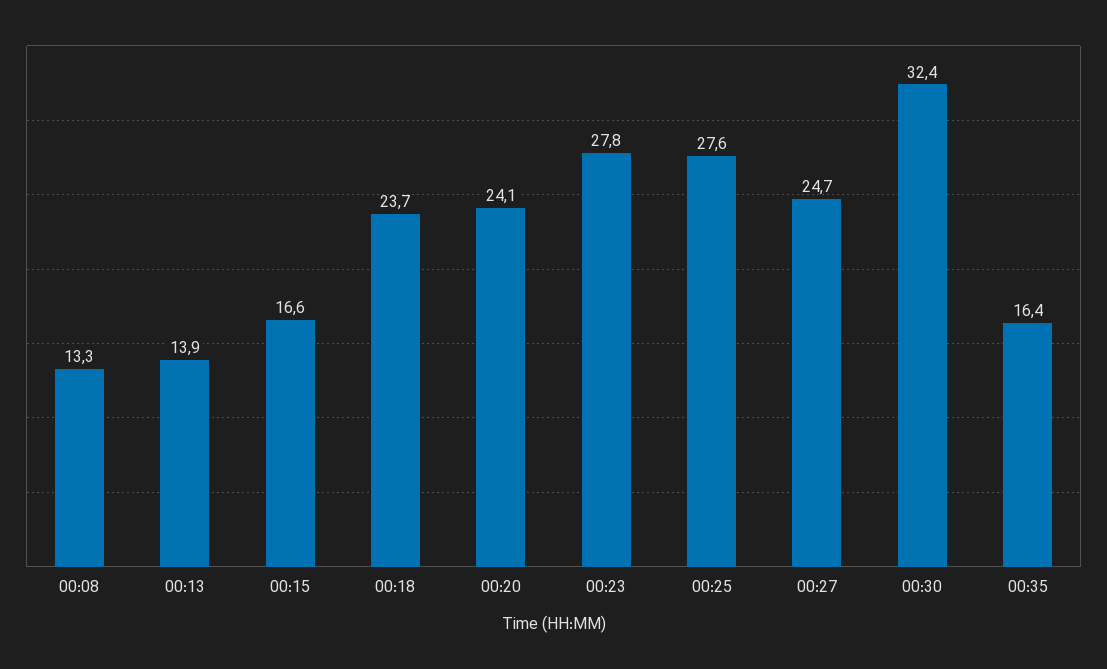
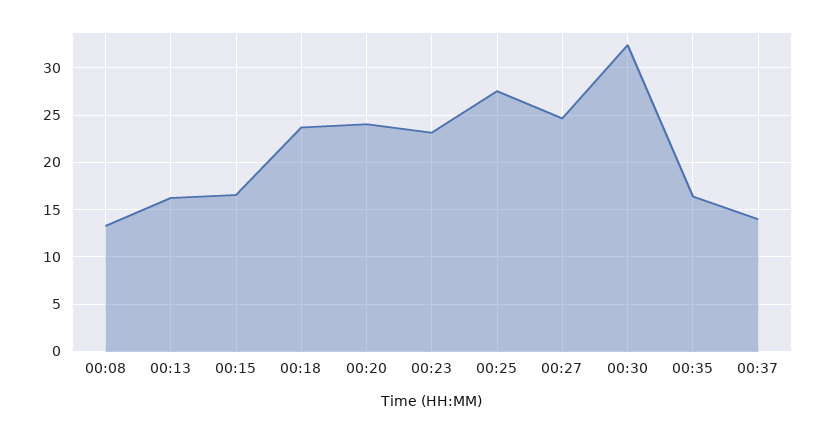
00:13: 13.9 -> 16
00:23: 27.8 -> 23
00:37: none -> 14

